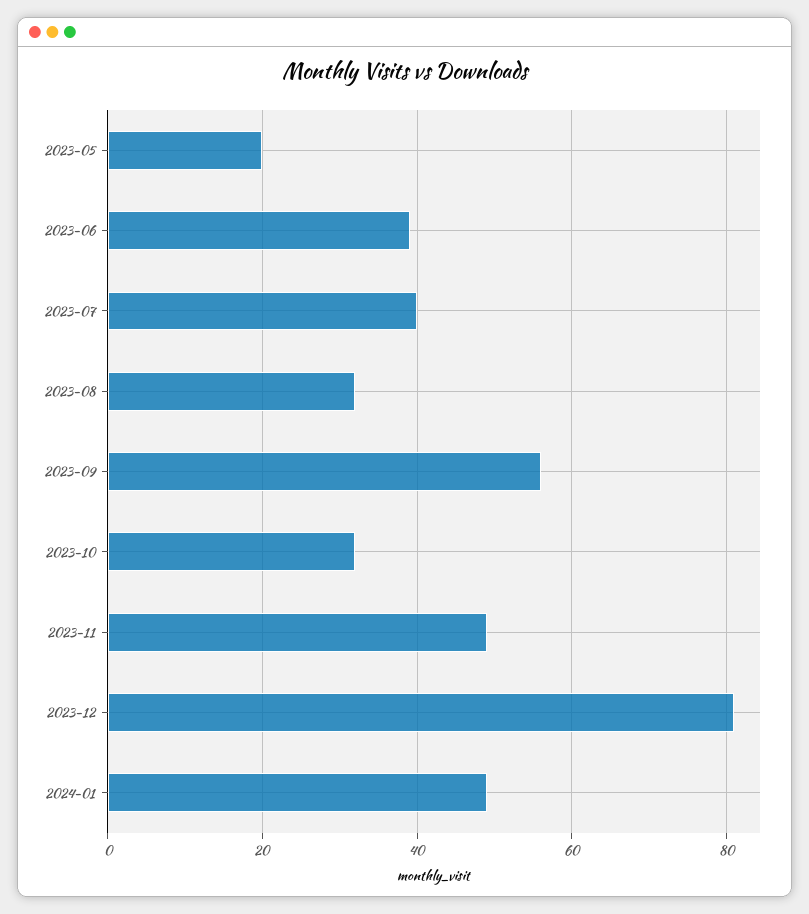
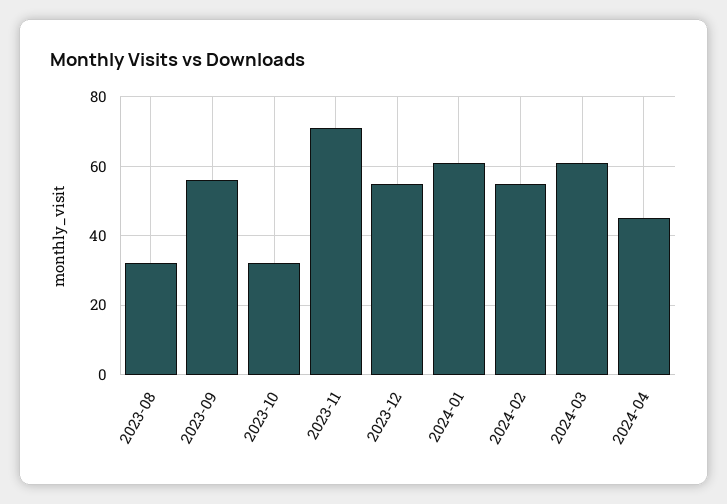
2023-05: 20 -> none
2023-06: 40 -> none
2023-07: 40 -> none
2023-11: 50 -> 70
2023-12: 80 -> 55
2024-01: 50 -> 60
2024-02: none -> 55
2024-03: none -> 60
2024-04: none -> 45

